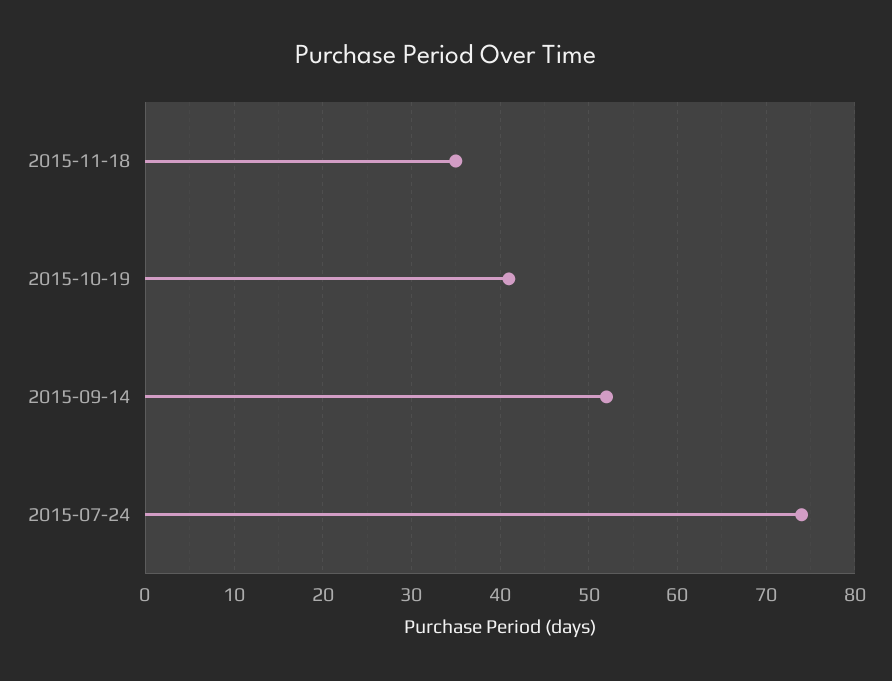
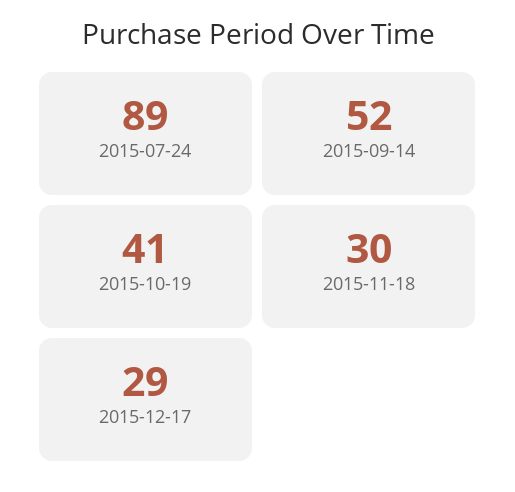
2015-11-18: 35 -> 30
2015-07-24: 74 -> 89
2015-12-17: none -> 29

